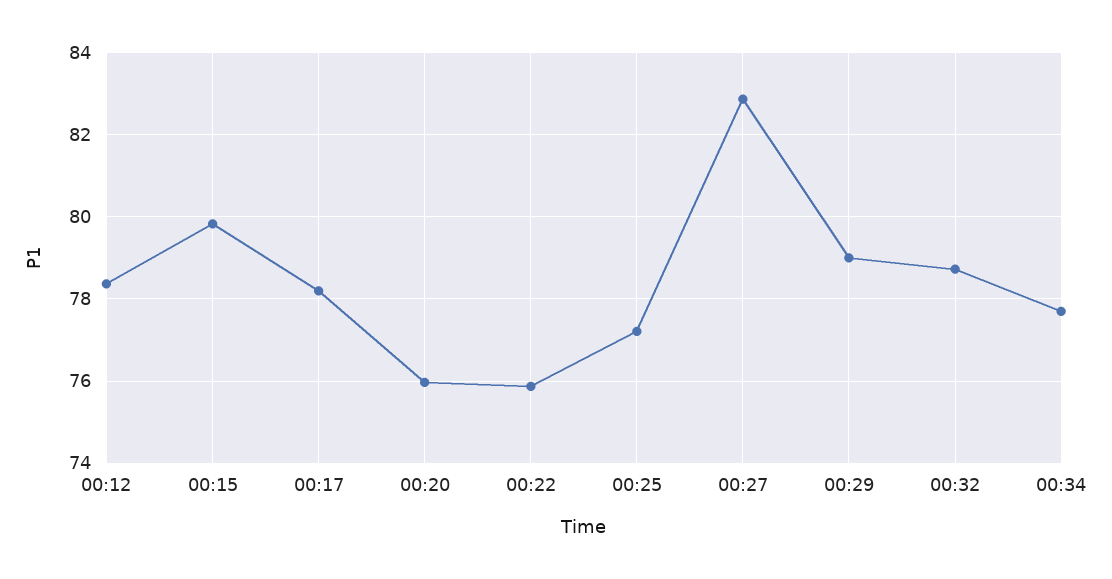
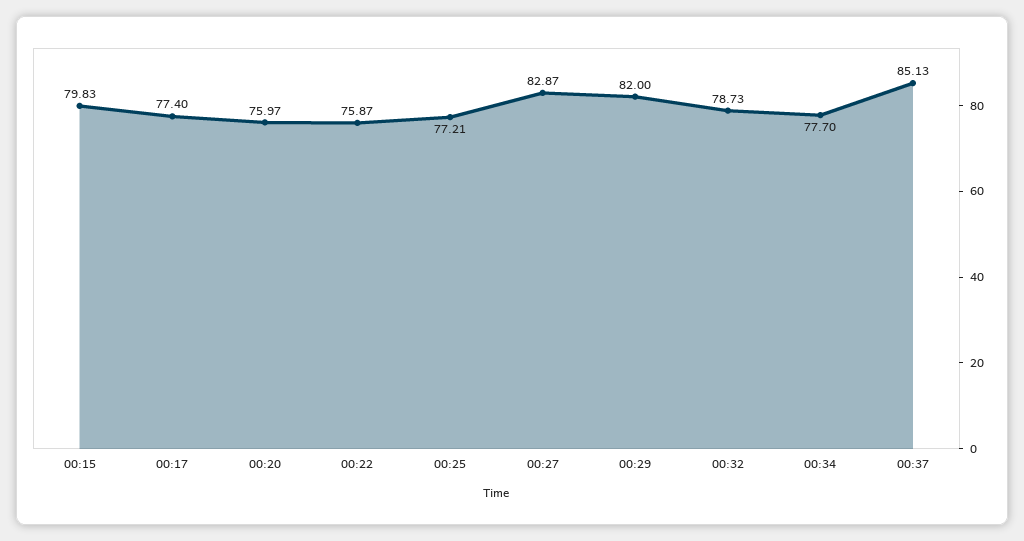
00:12: 78.4 -> none
00:17: 78.2 -> 77.4
00:29: 79 -> 82
00:37: none -> 85.13

